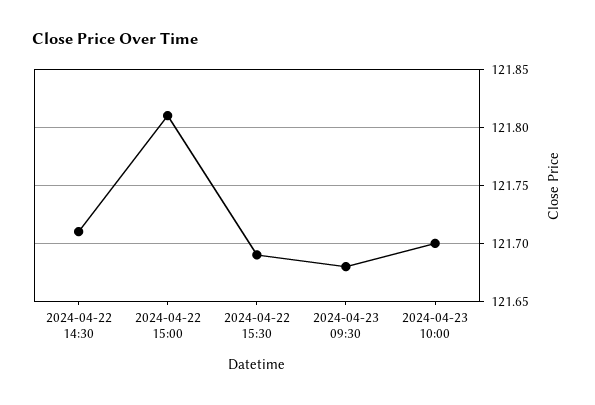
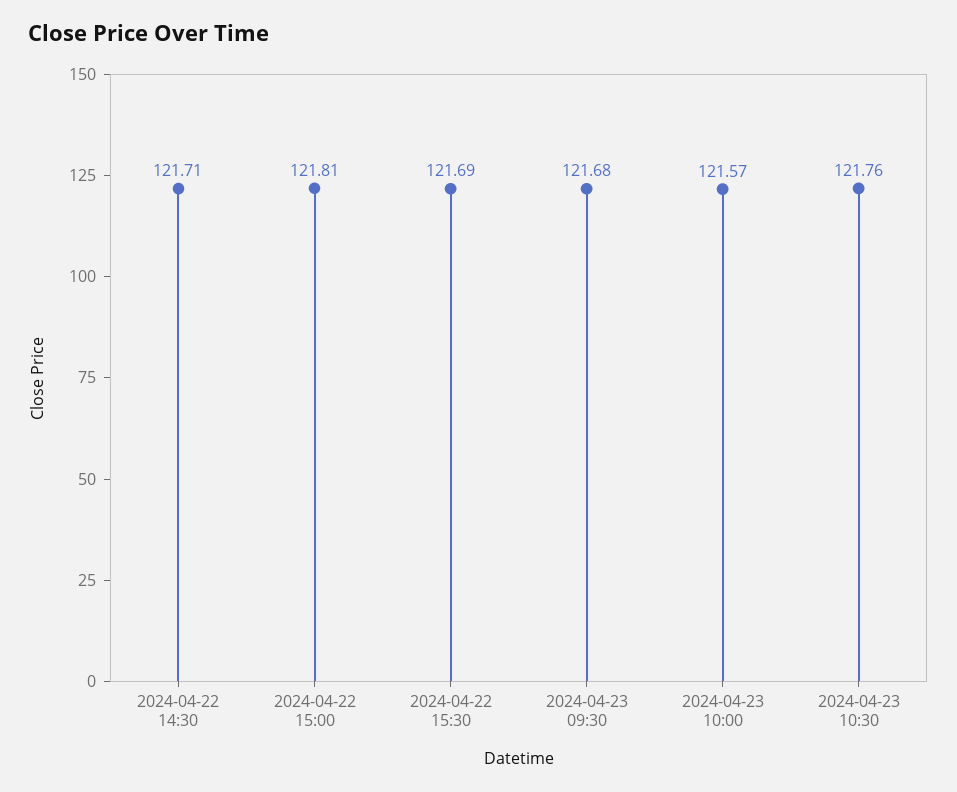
2024-04-23 10:00: 121.7 -> 121.57
2024-04-23 10:30: none -> 121.76

